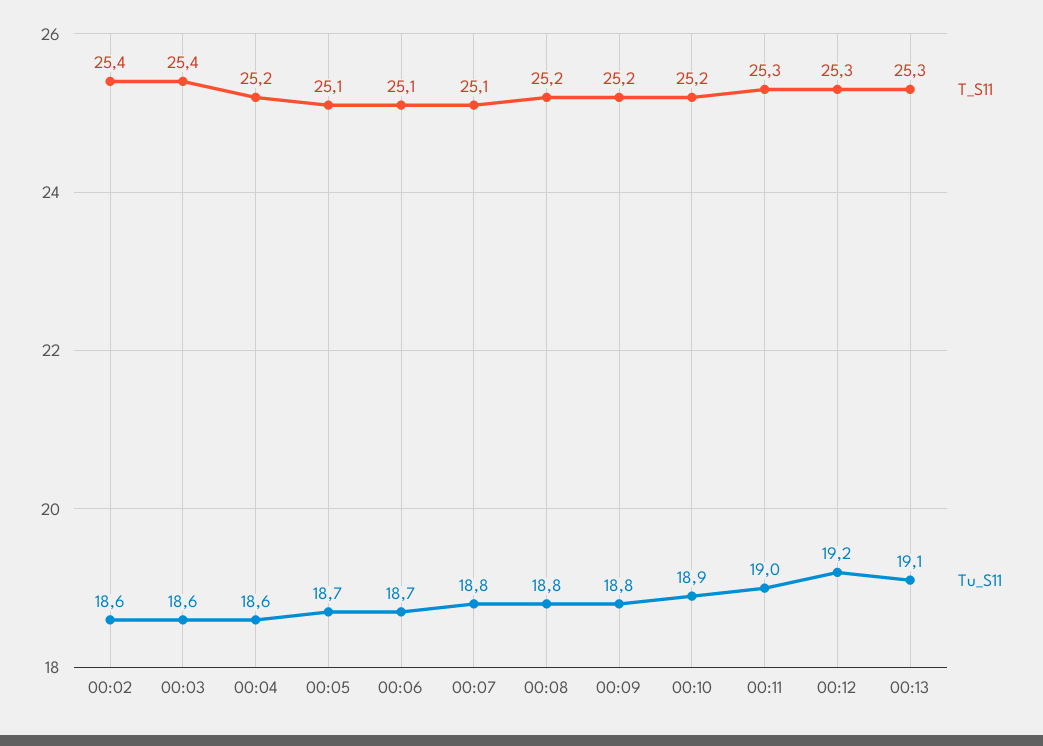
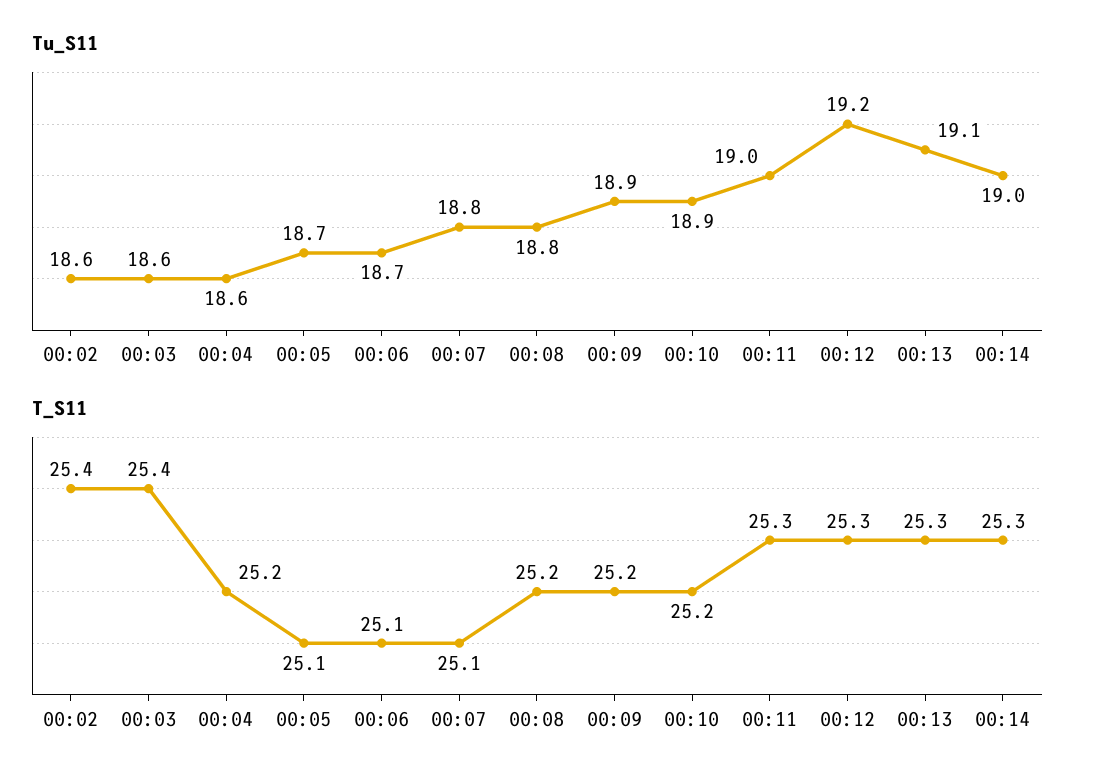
Tu_S11, 00:09: 18.8 -> 18.9
Tu_S11, 00:14: none -> 19
T_S11, 00:14: none -> 25.3

